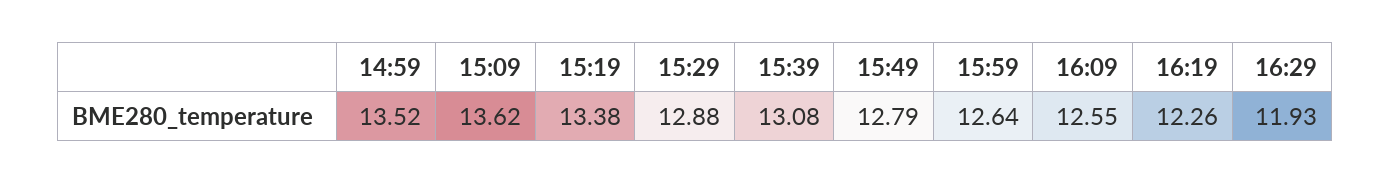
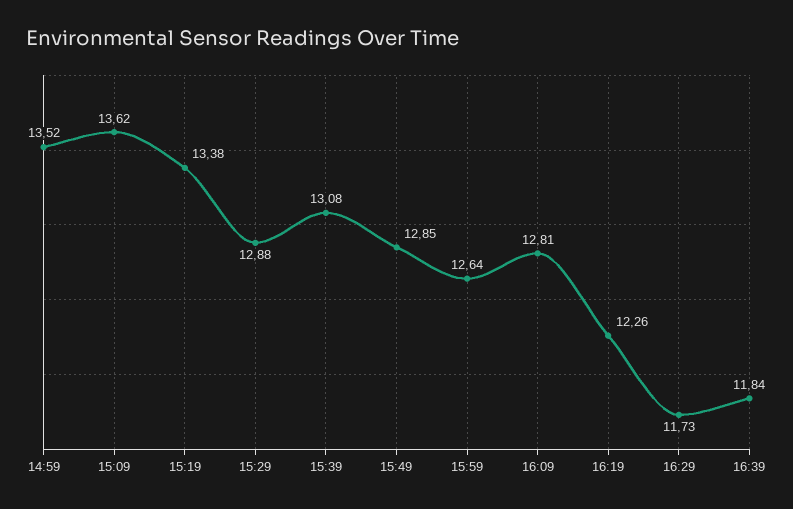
15:49: 12.79 -> 12.85
16:09: 12.55 -> 12.81
16:29: 11.93 -> 11.73
16:39: none -> 11.84

